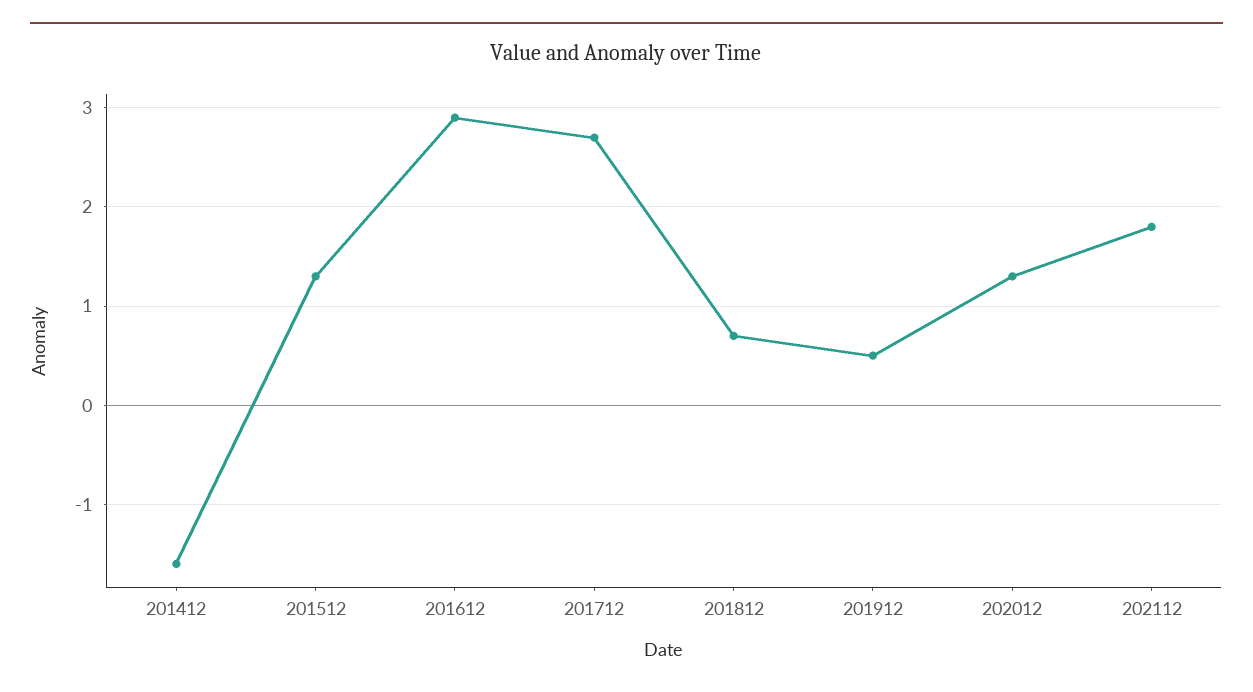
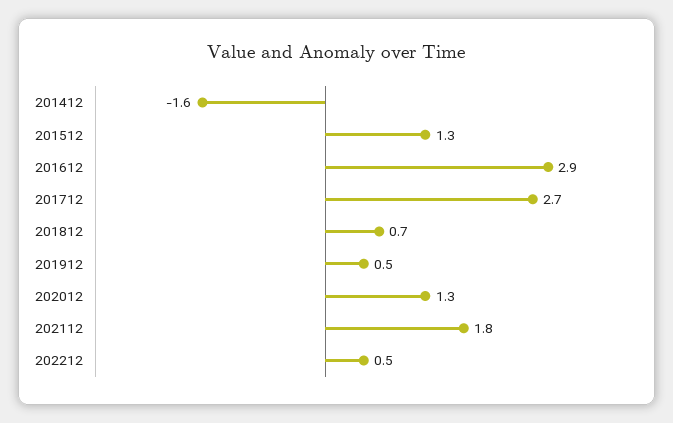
202212: none -> 0.5

